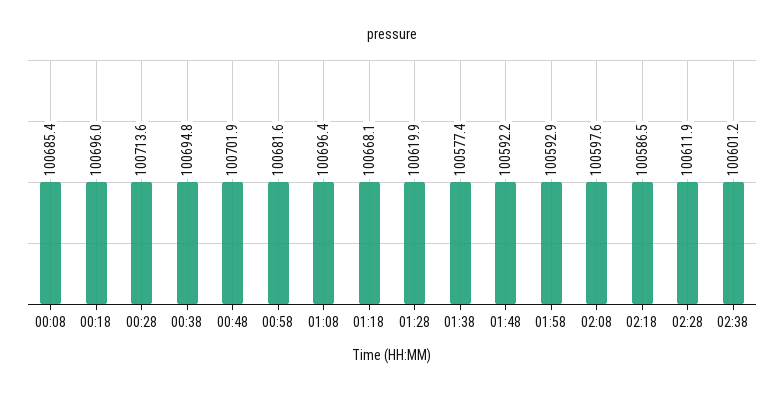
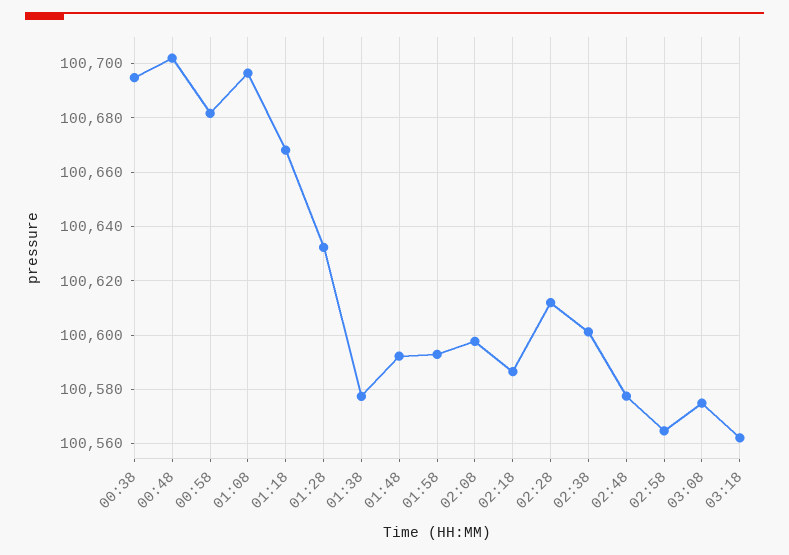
00:08: 100685.4 -> none
00:18: 100696 -> none
00:28: 100713.6 -> none
01:28: 100619.9 -> 100632.5
02:48: none -> 100577.5
02:58: none -> 100565
03:08: none -> 100575
03:18: none -> 100562.5

